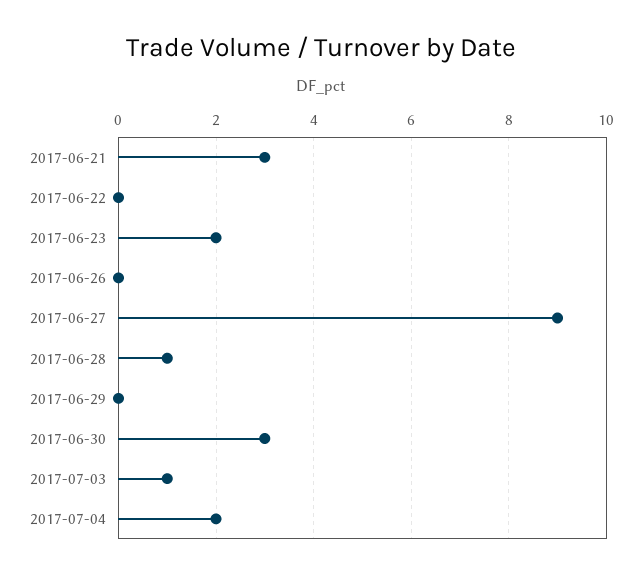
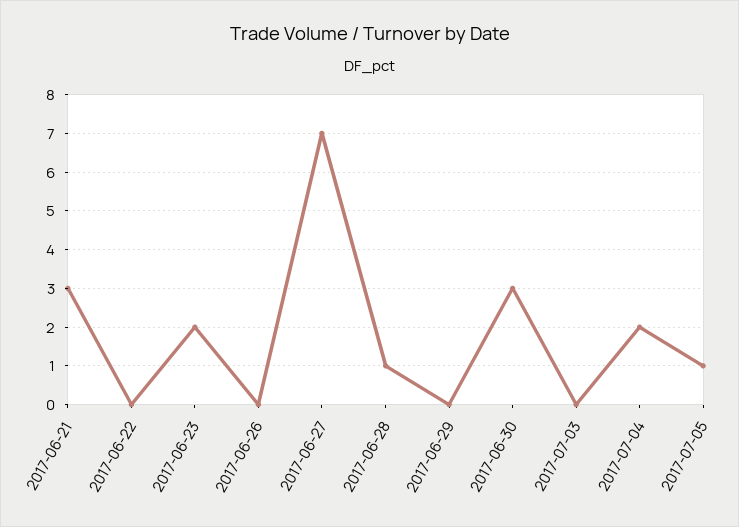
2017-06-27: 9 -> 7
2017-07-03: 1 -> 0
2017-07-05: none -> 1

